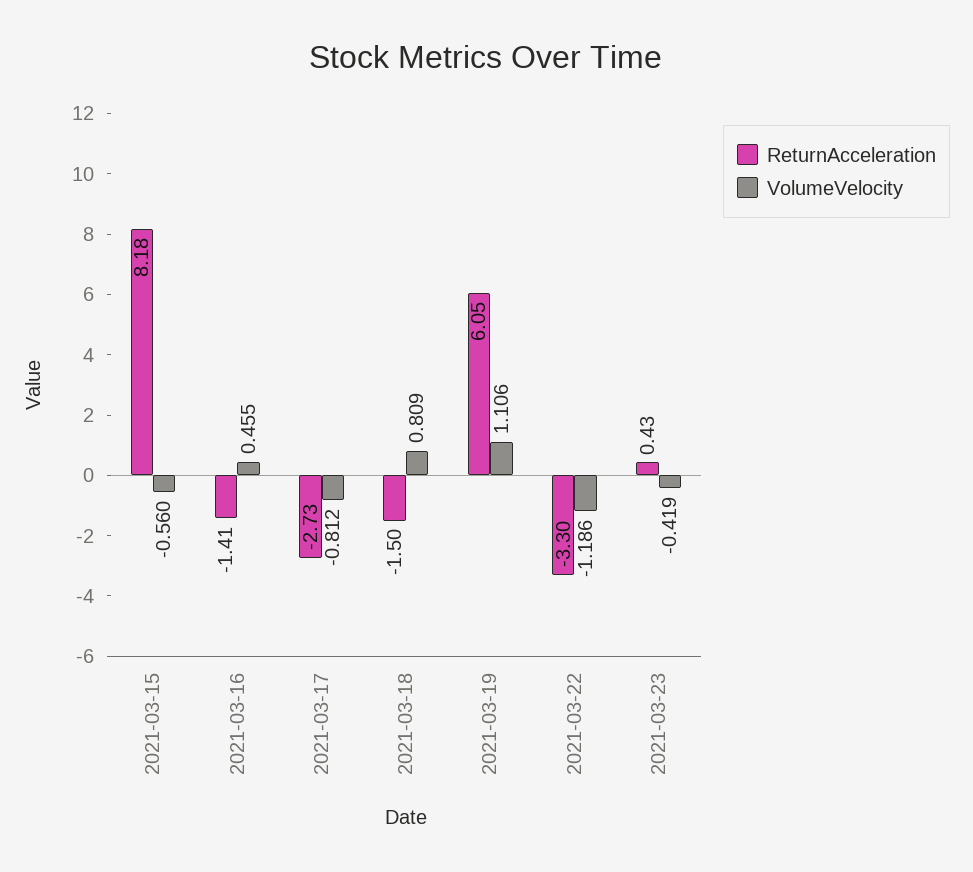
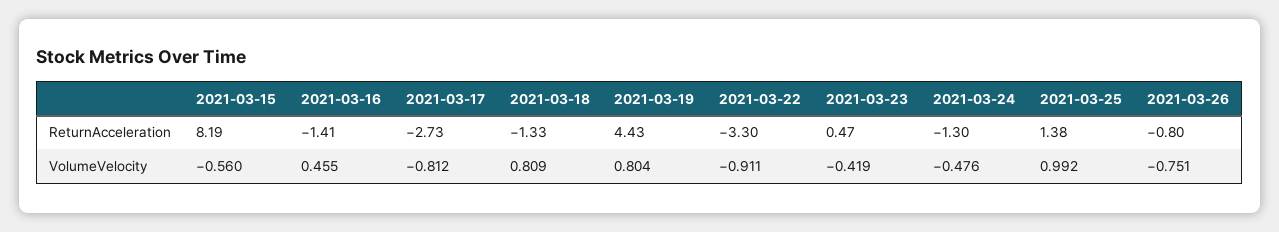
ReturnAcceleration, 2021-03-15: 8.18 -> 8.19
ReturnAcceleration, 2021-03-18: -1.5 -> -1.33
ReturnAcceleration, 2021-03-19: 6.05 -> 4.43
VolumeVelocity, 2021-03-19: 1.106 -> 0.804
VolumeVelocity, 2021-03-22: -1.186 -> -0.911
ReturnAcceleration, 2021-03-23: 0.43 -> 0.47
ReturnAcceleration, 2021-03-24: none -> -1.3
ReturnAcceleration, 2021-03-25: none -> 1.38
ReturnAcceleration, 2021-03-26: none -> -0.8
VolumeVelocity, 2021-03-24: none -> -0.476
VolumeVelocity, 2021-03-25: none -> 0.992
VolumeVelocity, 2021-03-26: none -> -0.751

